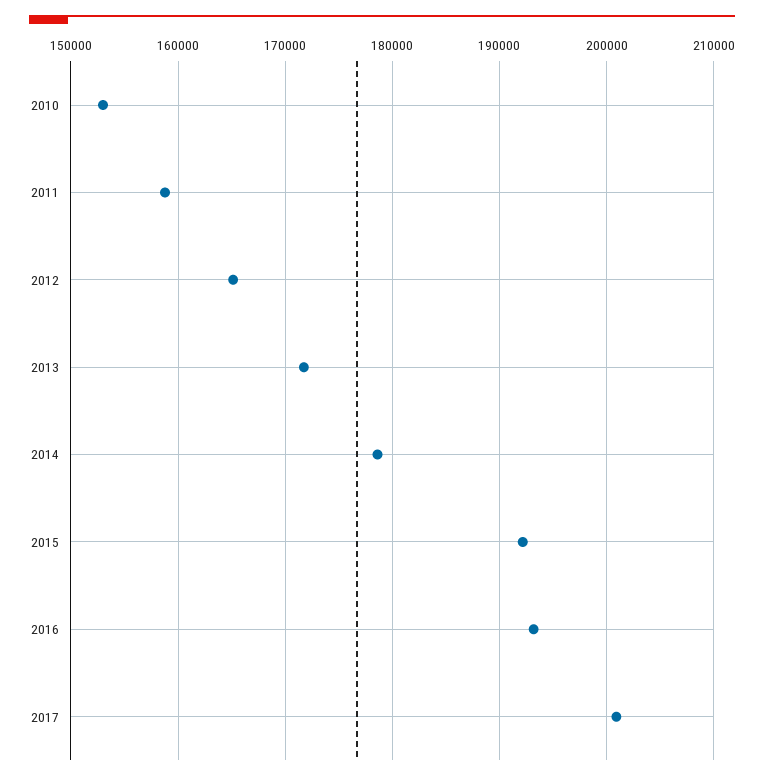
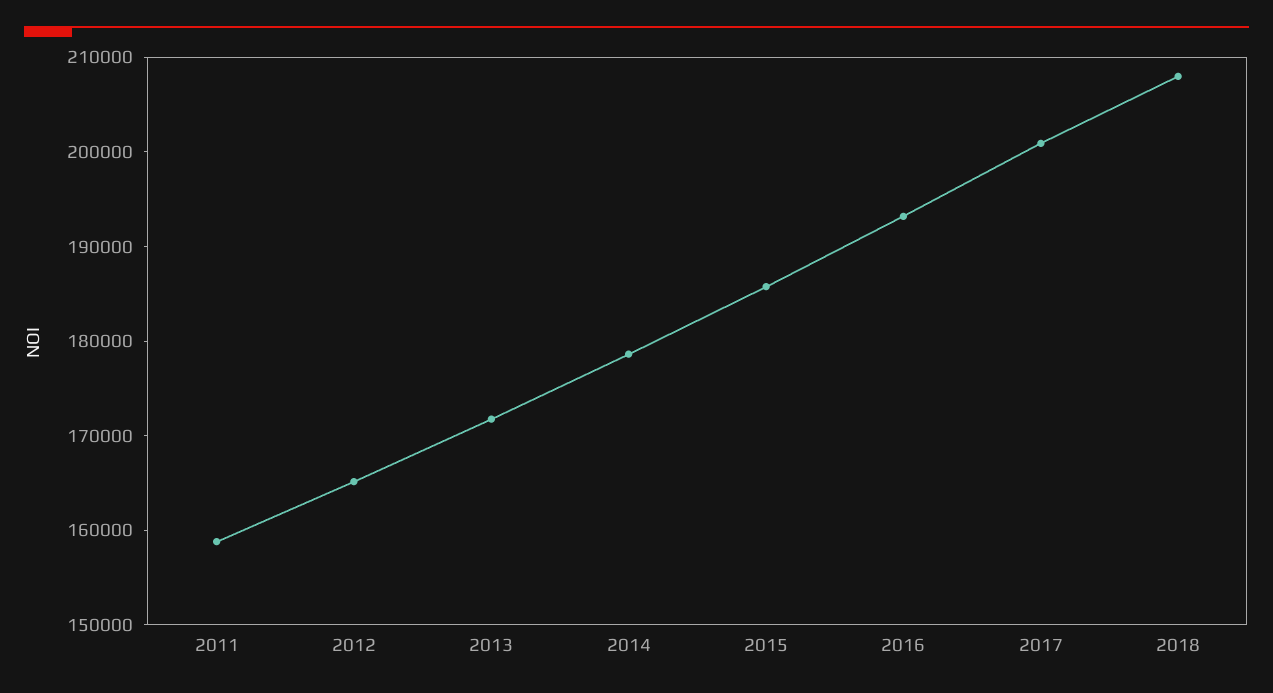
2010: 153000 -> none
2015: 192000 -> 186000
2018: none -> 208000

